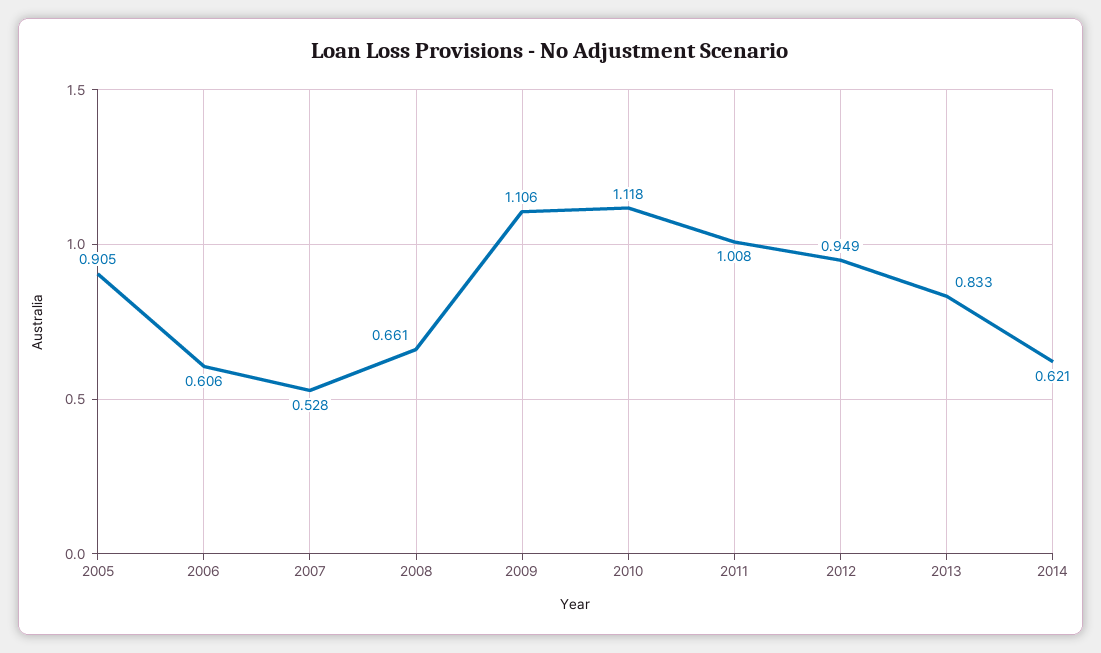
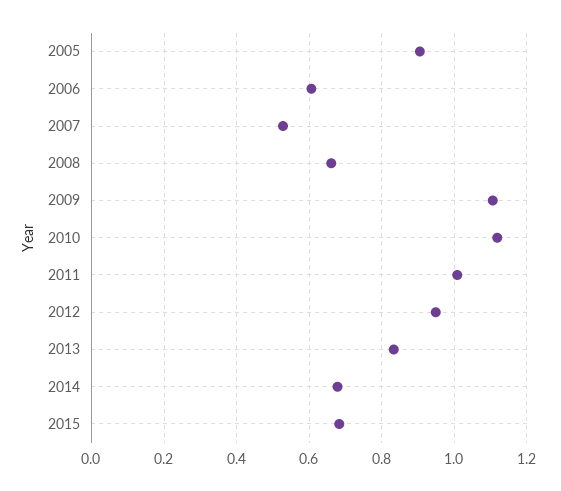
2014: 0.621 -> 0.68
2015: none -> 0.68

